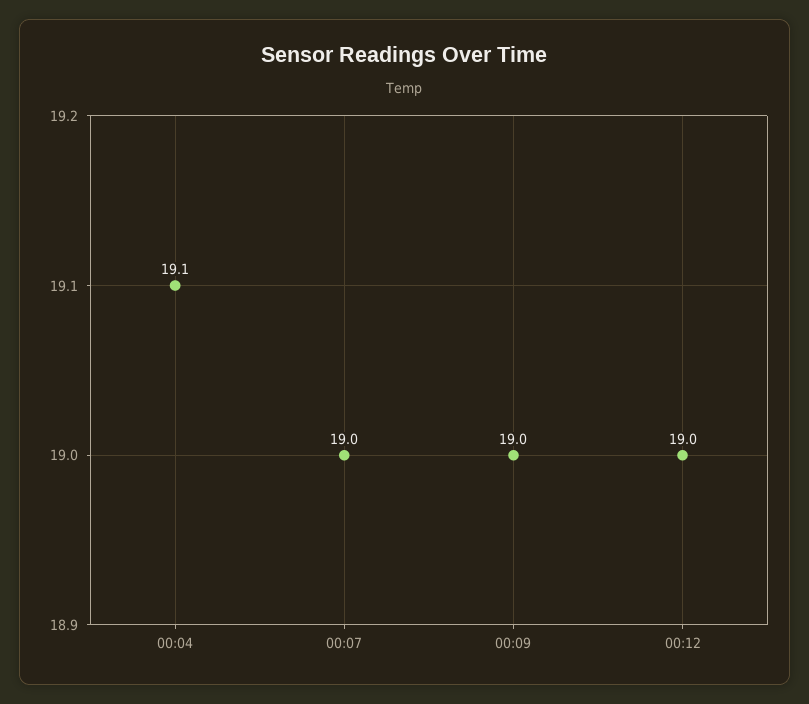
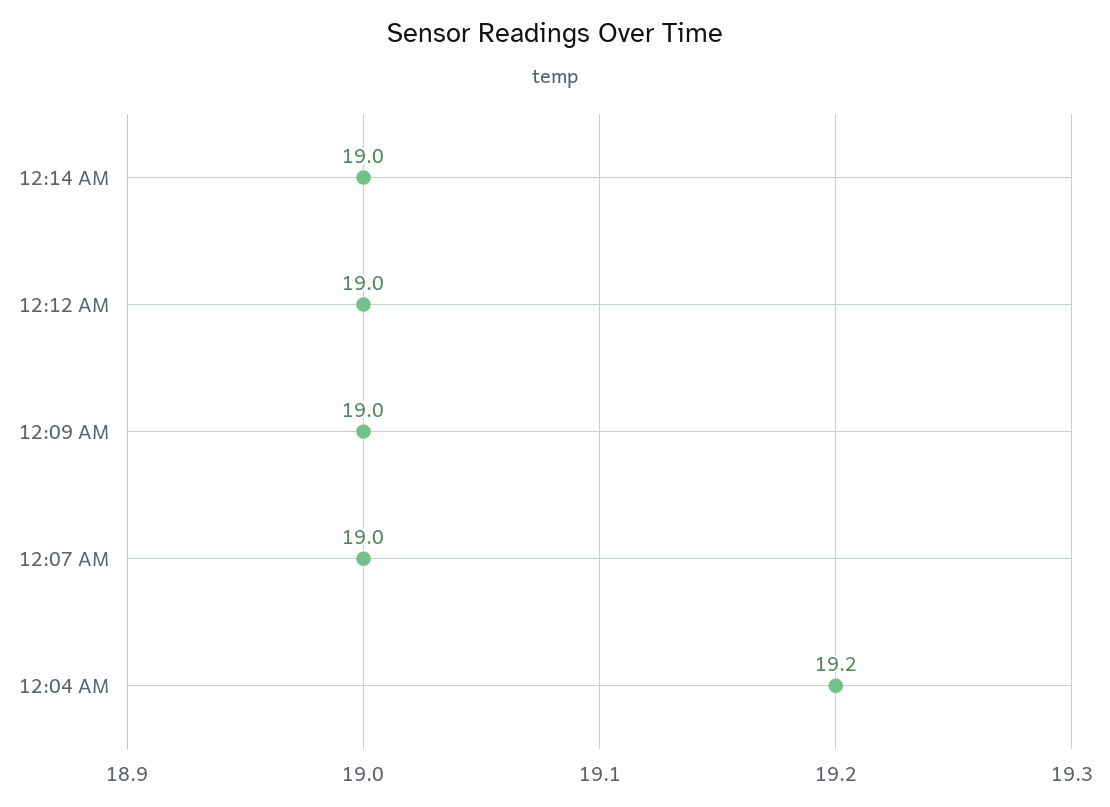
00:04: 19.1 -> 19.2
12:14 AM: none -> 19

